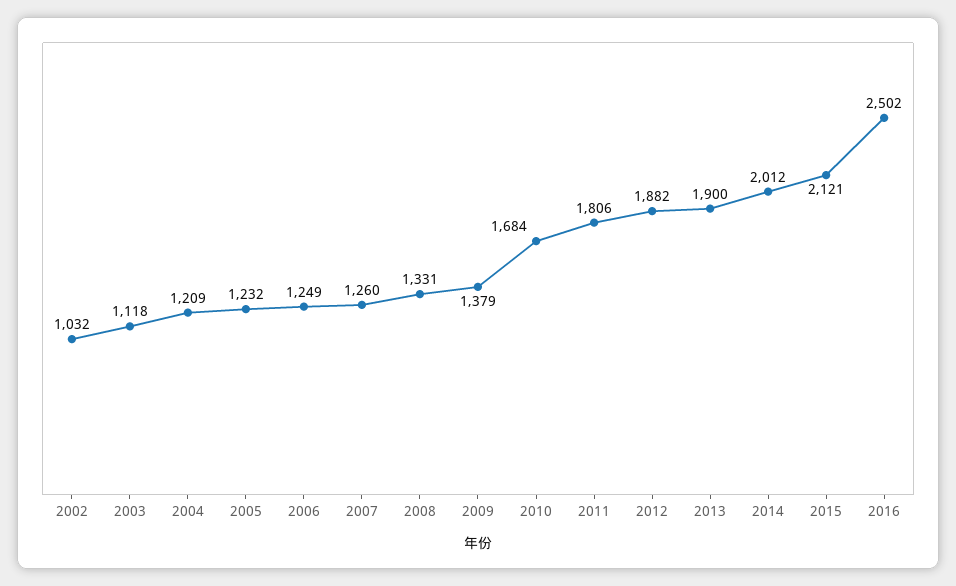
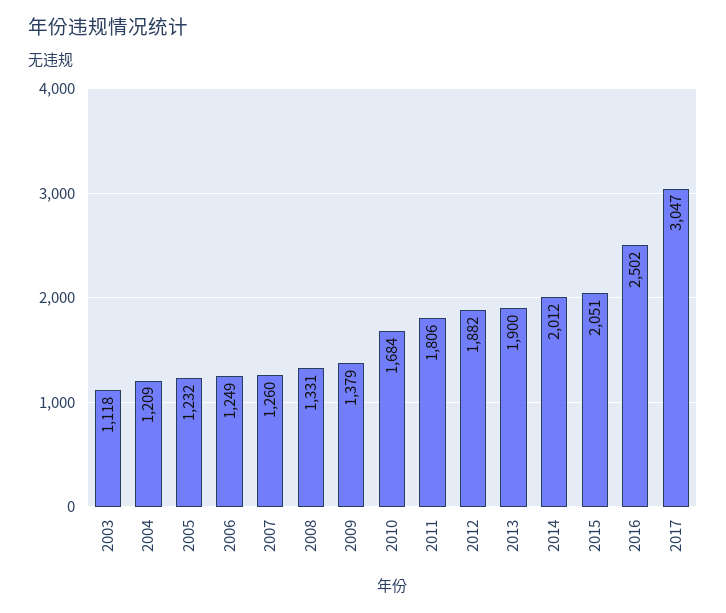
2002: 1032 -> none
2015: 2121 -> 2051
2017: none -> 3047

